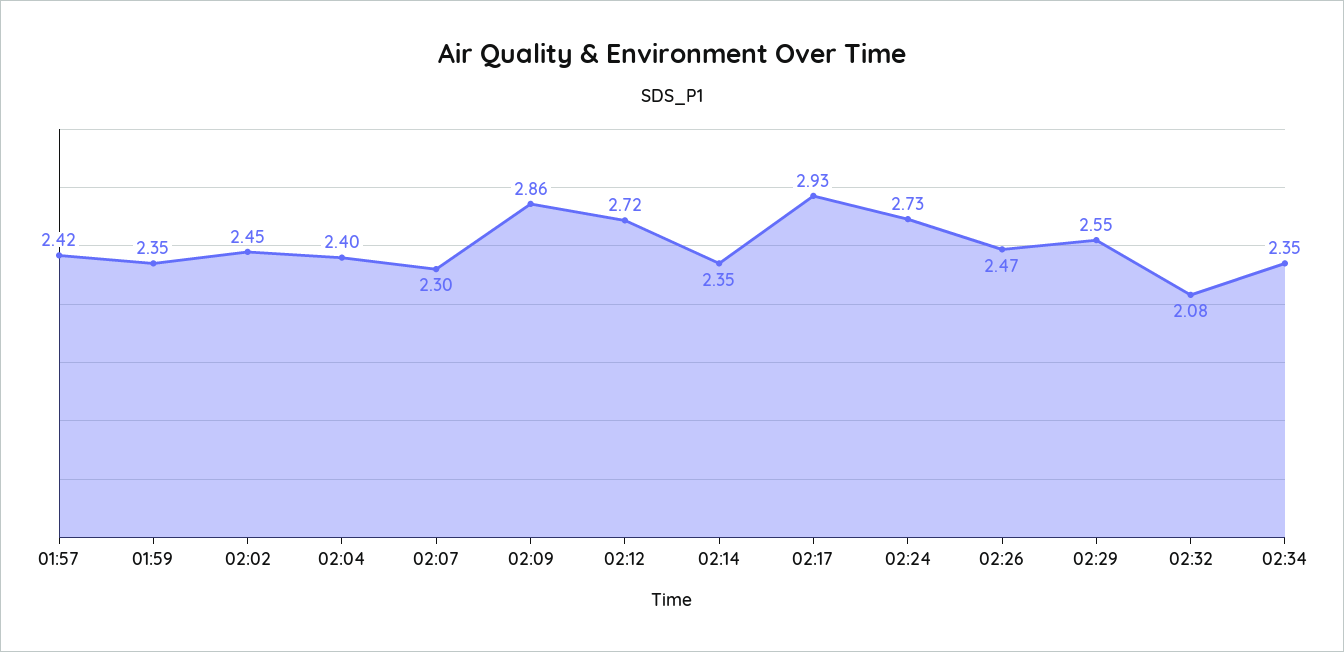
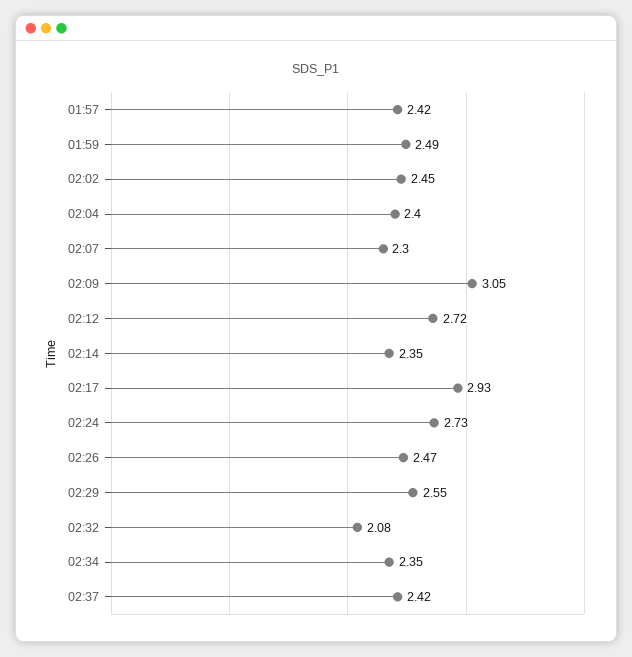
01:59: 2.35 -> 2.49
02:09: 2.86 -> 3.05
02:37: none -> 2.42

